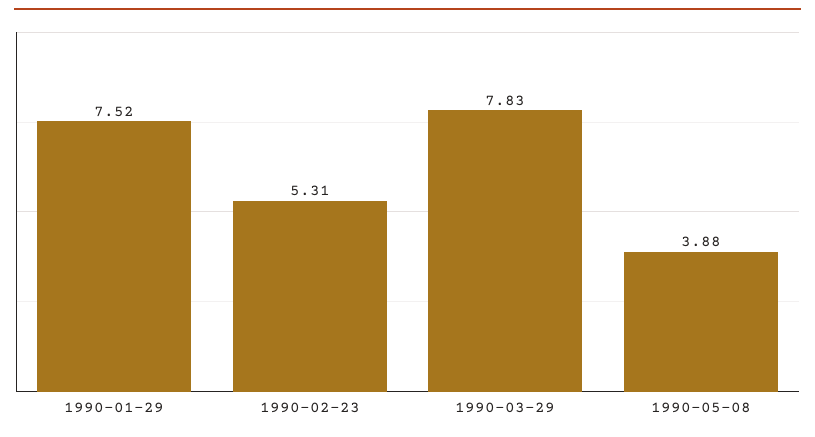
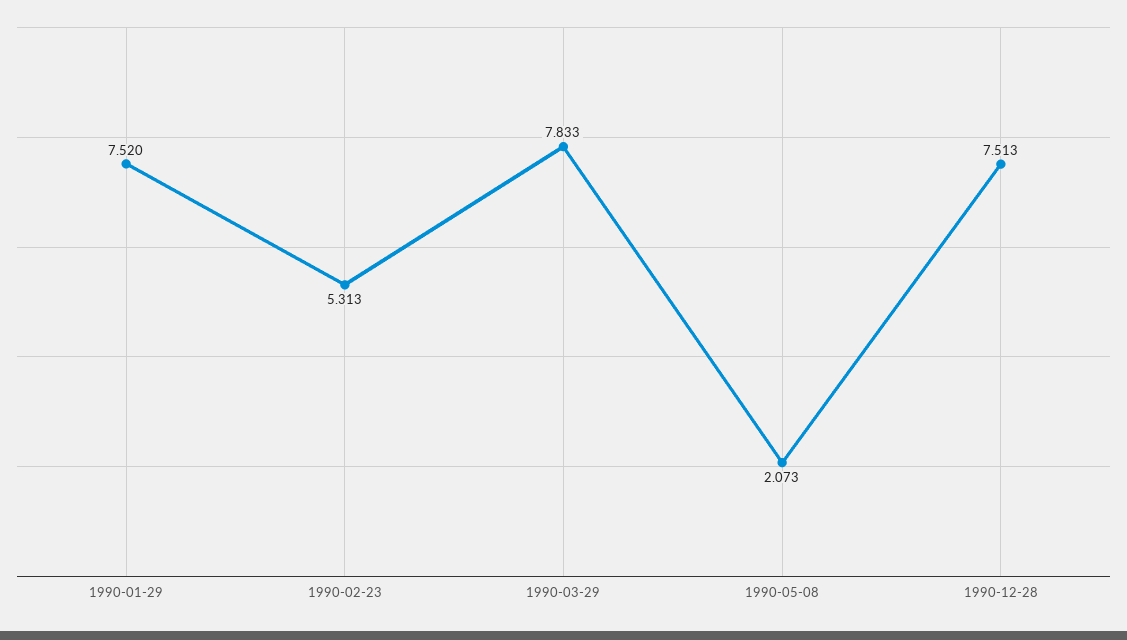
1990-05-08: 3.88 -> 2.073
1990-12-28: none -> 7.513

